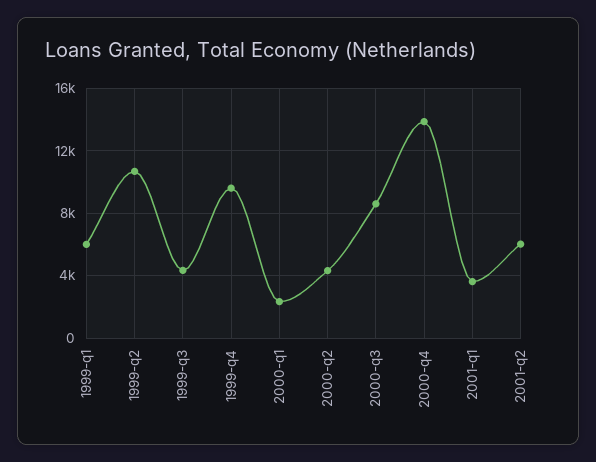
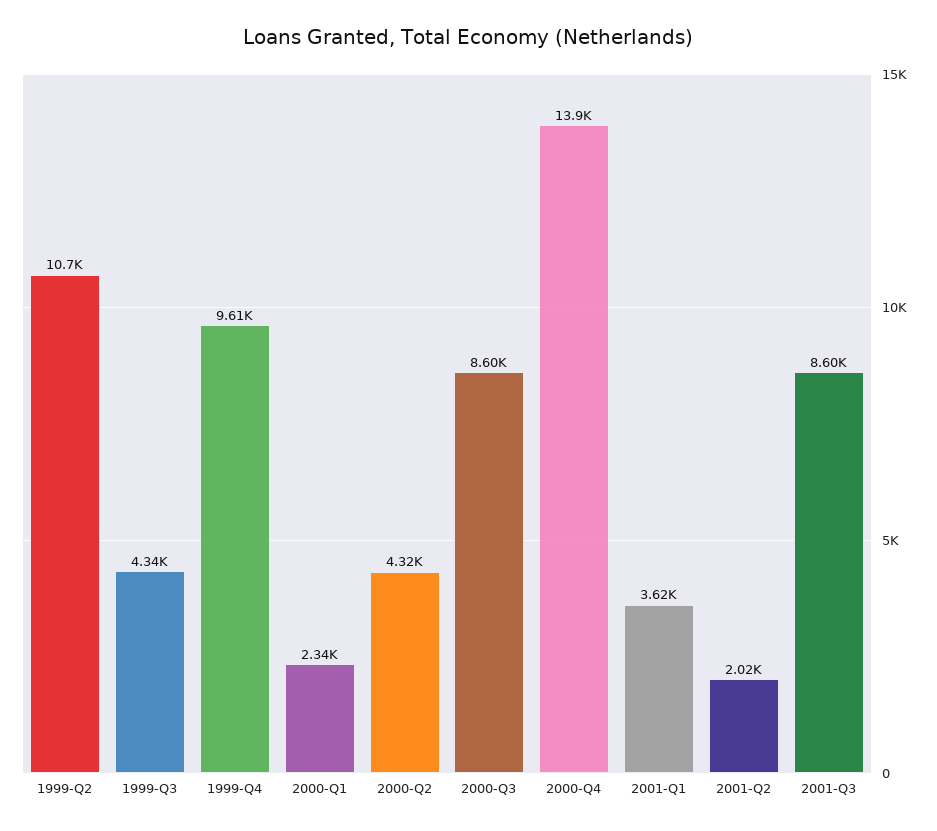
1999-q1: 6000 -> none
2001-q2: 6000 -> 2020
2001-Q3: none -> 8600

